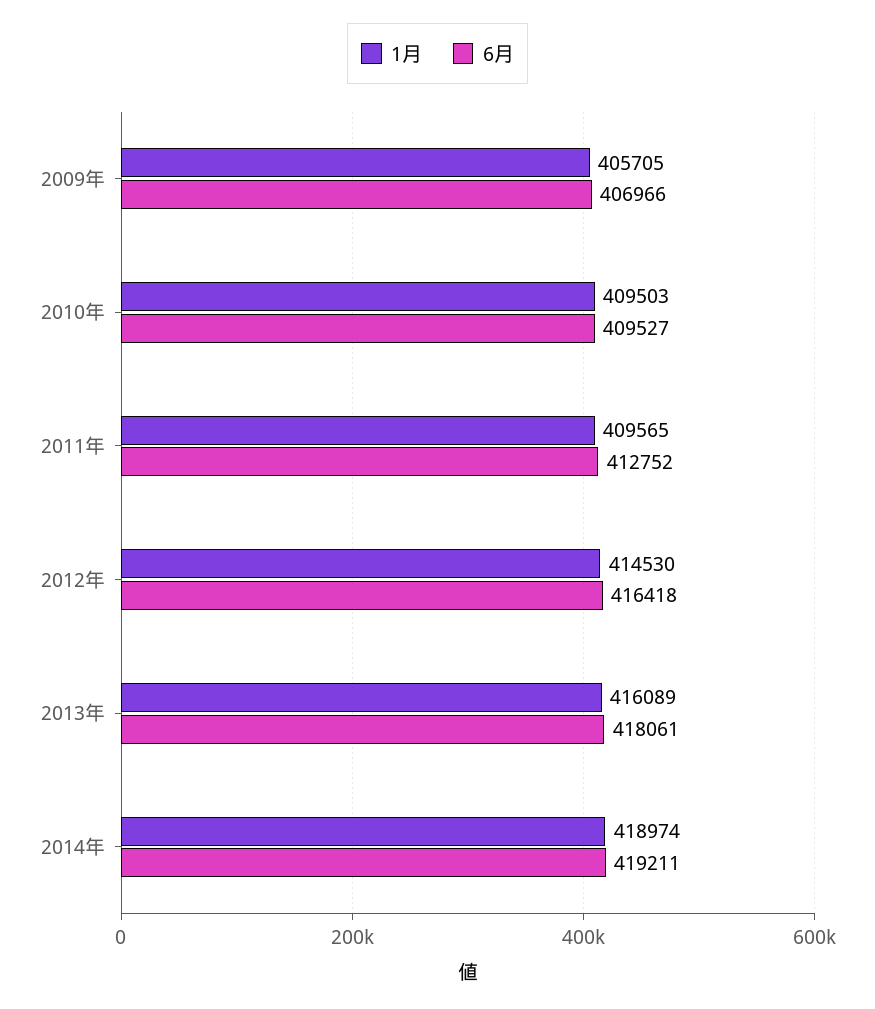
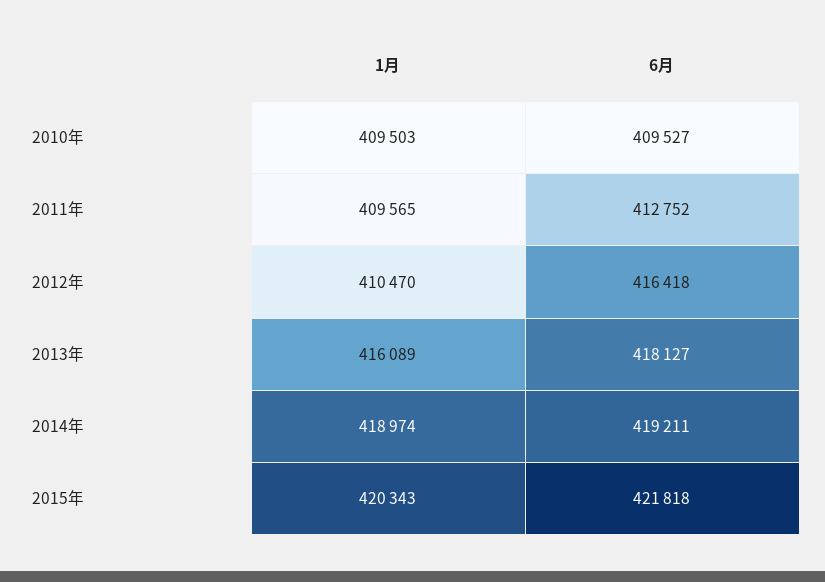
1月, 2009年: 405705 -> none
6月, 2009年: 406966 -> none
1月, 2012年: 414530 -> 410470
6月, 2013年: 418061 -> 418127
1月, 2015年: none -> 420343
6月, 2015年: none -> 421818

